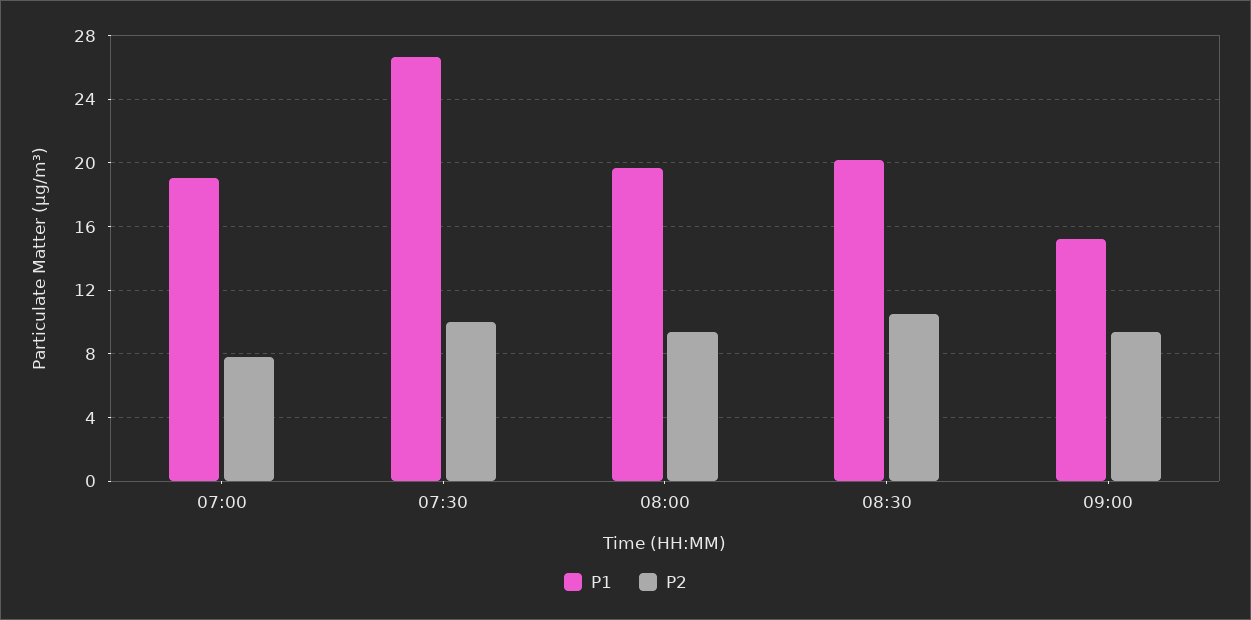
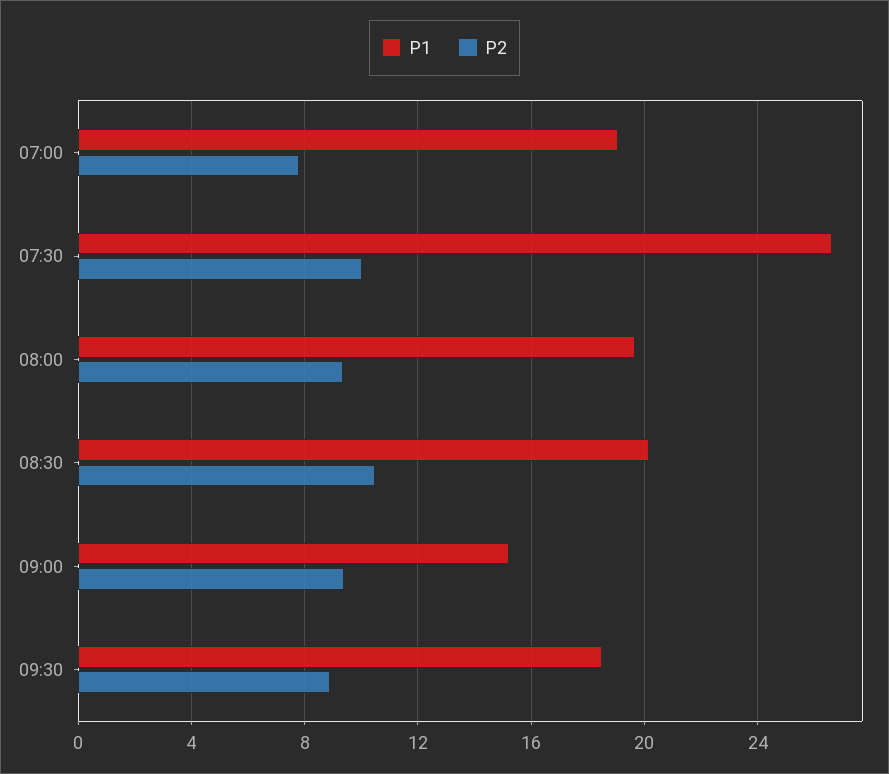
P1, 09:30: none -> 18.5
P2, 09:30: none -> 9

